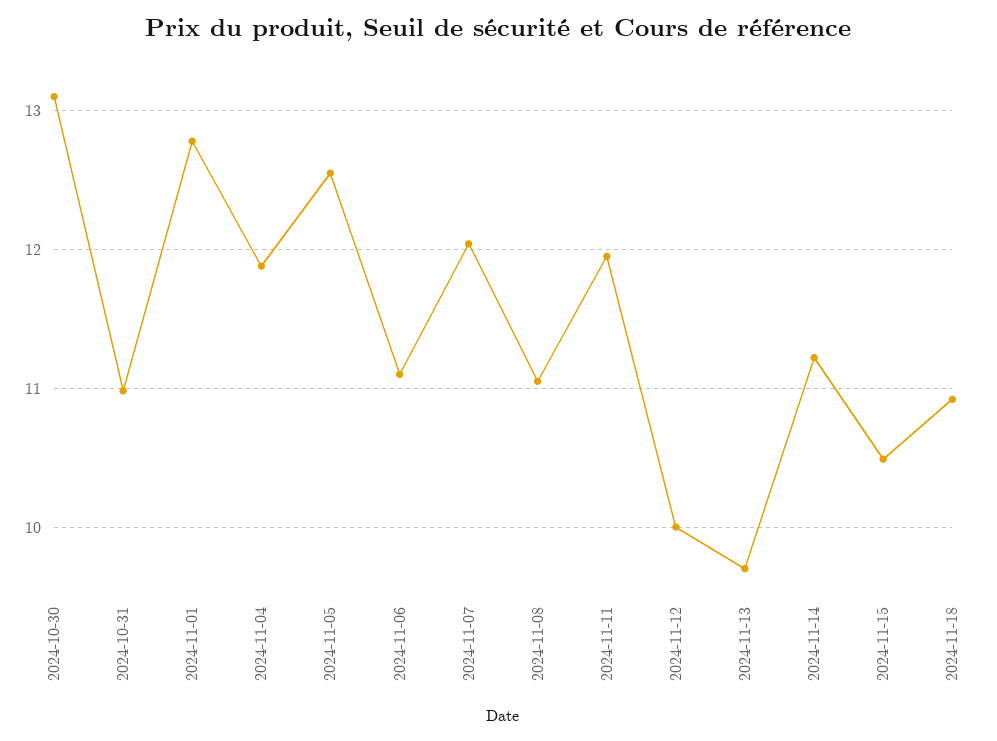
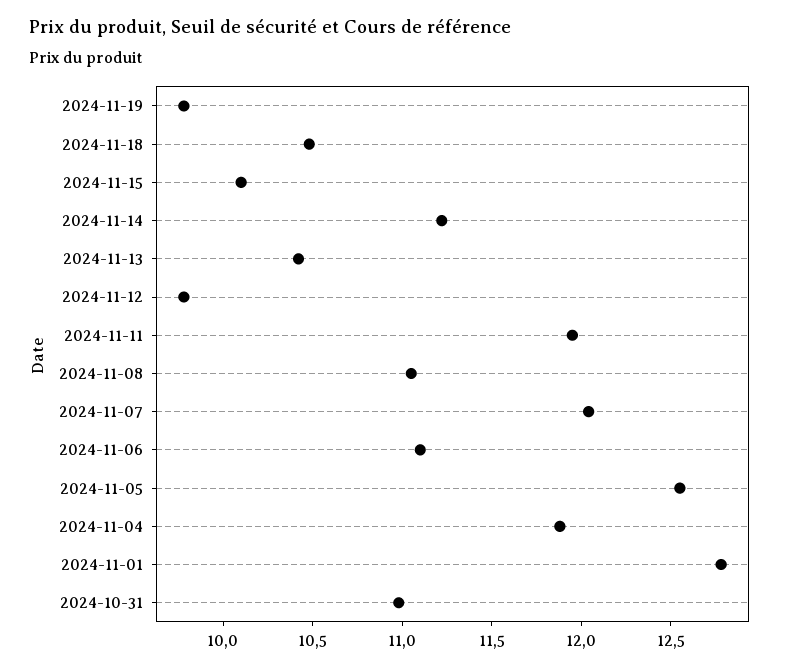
2024-10-30: 13.1 -> none
2024-11-12: 10 -> 9.8
2024-11-13: 9.7 -> 10.4
2024-11-15: 10.5 -> 10.1
2024-11-18: 10.9 -> 10.5
2024-11-19: none -> 9.8

